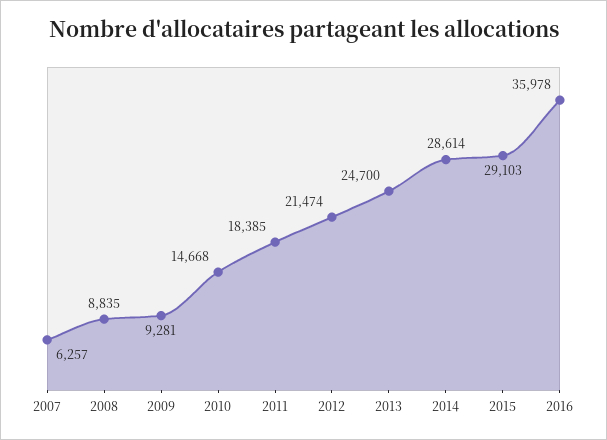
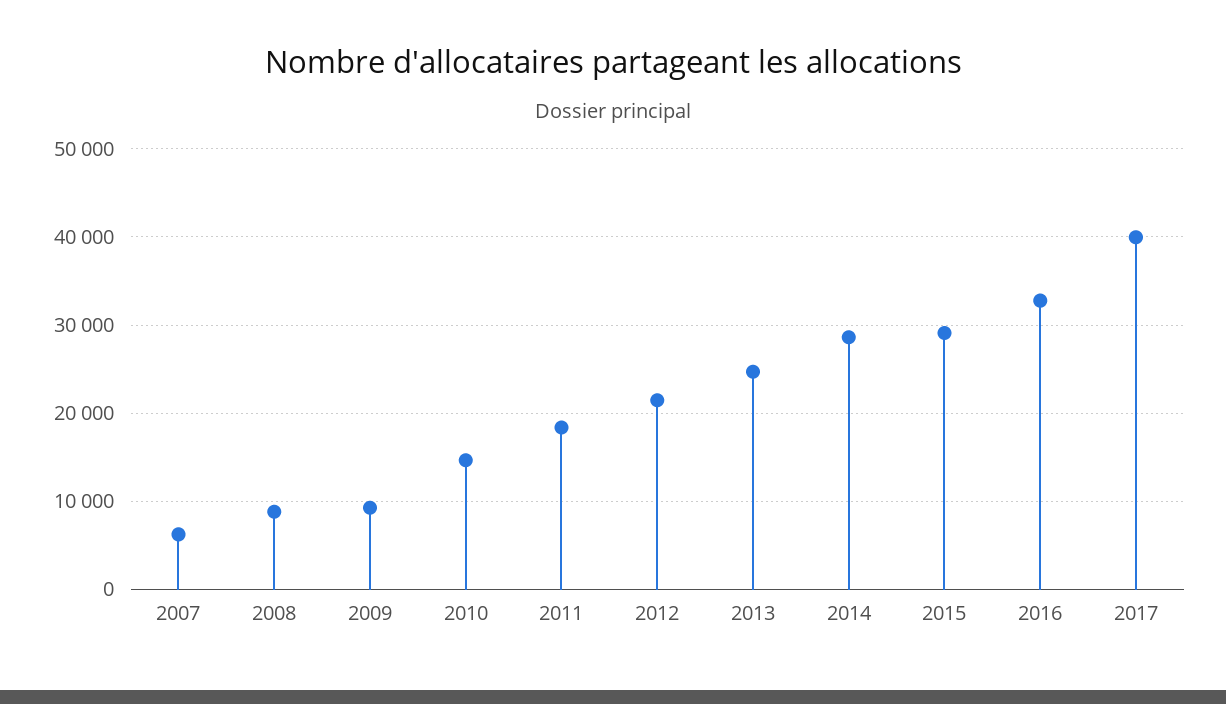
2016: 35978 -> 33000
2017: none -> 40000

